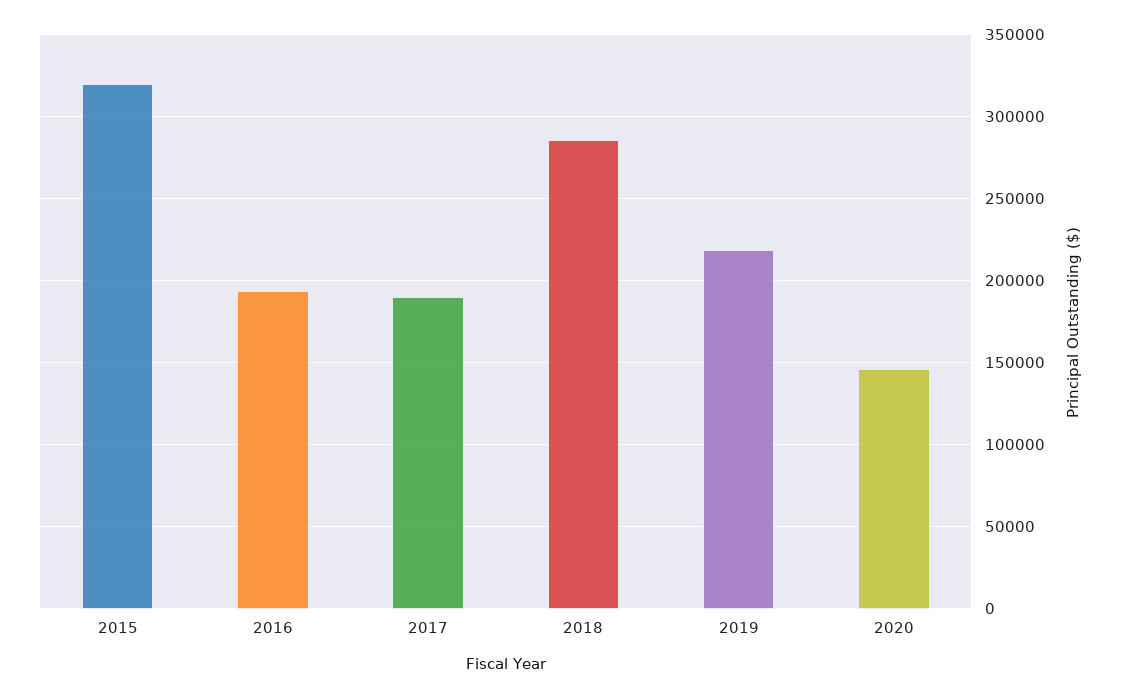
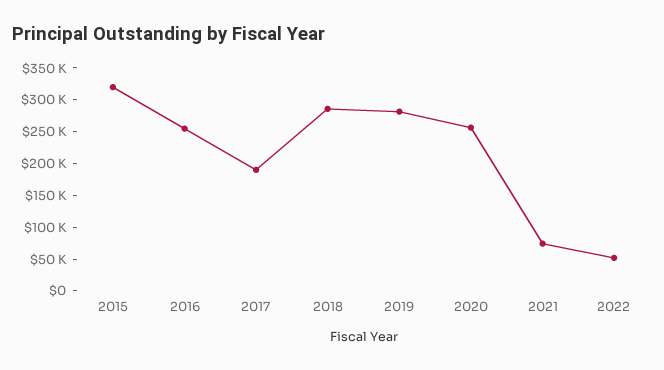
2016: 195000 -> 250000
2019: 220000 -> 275000
2020: 145000 -> 250000
2021: none -> 75000
2022: none -> 50000

